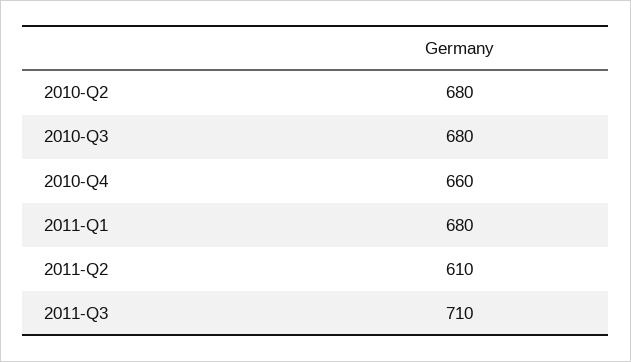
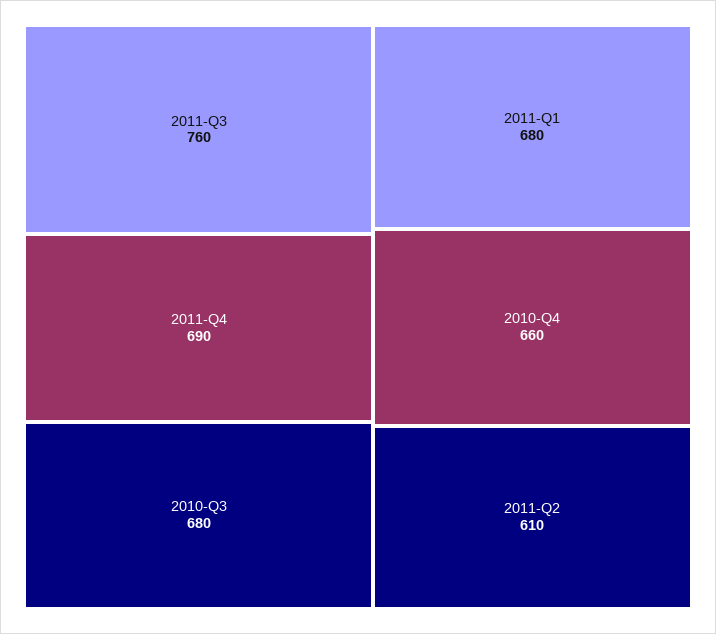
2010-Q2: 680 -> none
2011-Q3: 710 -> 760
2011-Q4: none -> 690

